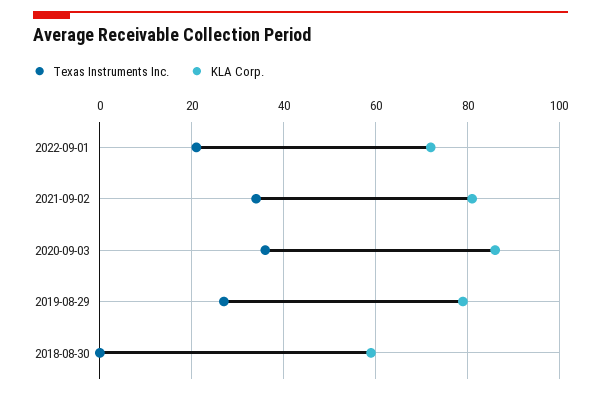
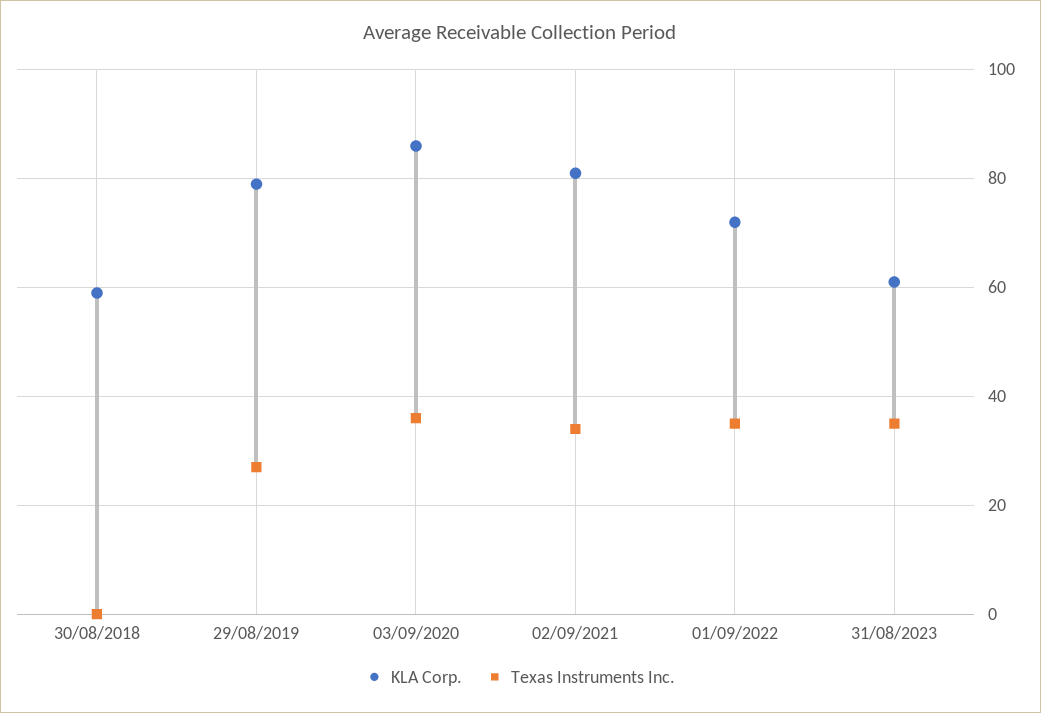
Texas Instruments Inc., 2022-09-01: 20 -> 35
KLA Corp., 31/08/2023: none -> 60
Texas Instruments Inc., 31/08/2023: none -> 35

